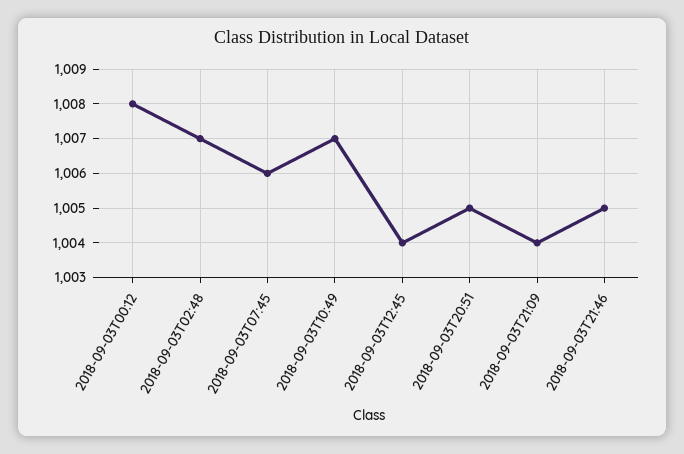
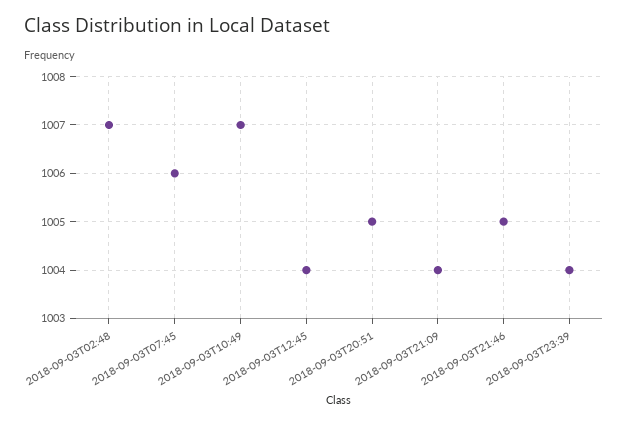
2018-09-03T00:12: 1008 -> none
2018-09-03T23:39: none -> 1004

